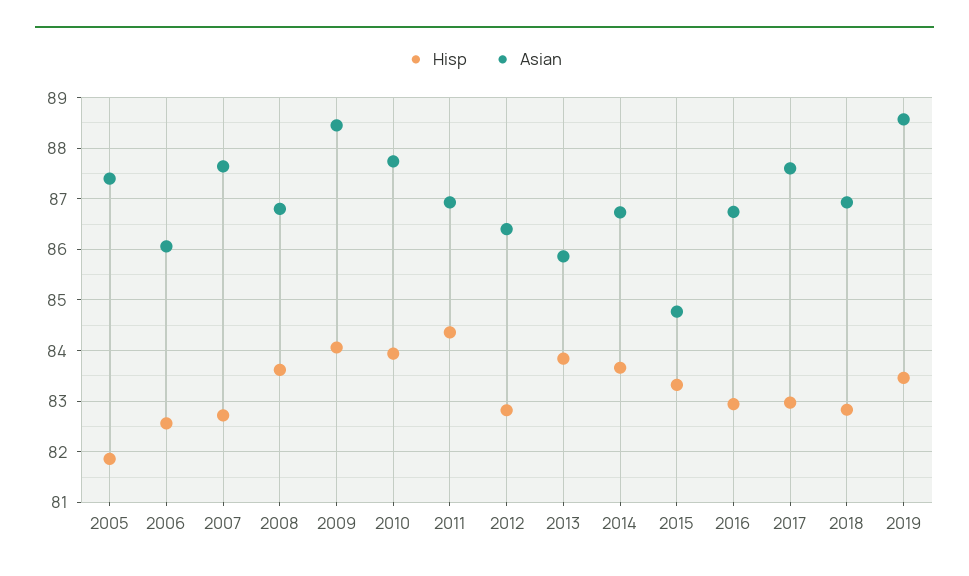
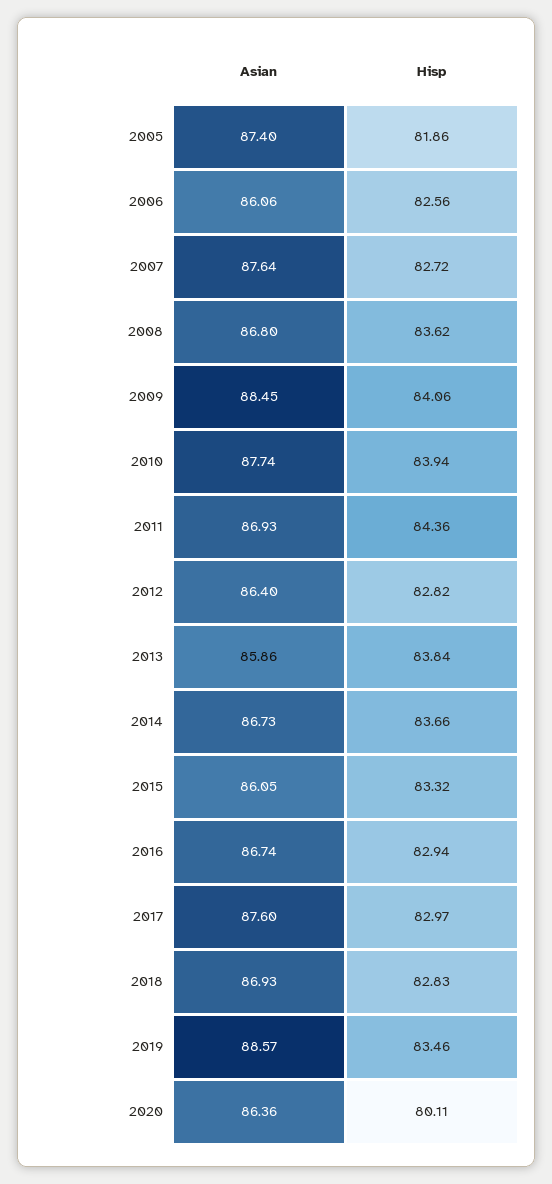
Asian, 2015: 84.8 -> 86.05
Asian, 2020: none -> 86.36
Hisp, 2020: none -> 80.11

